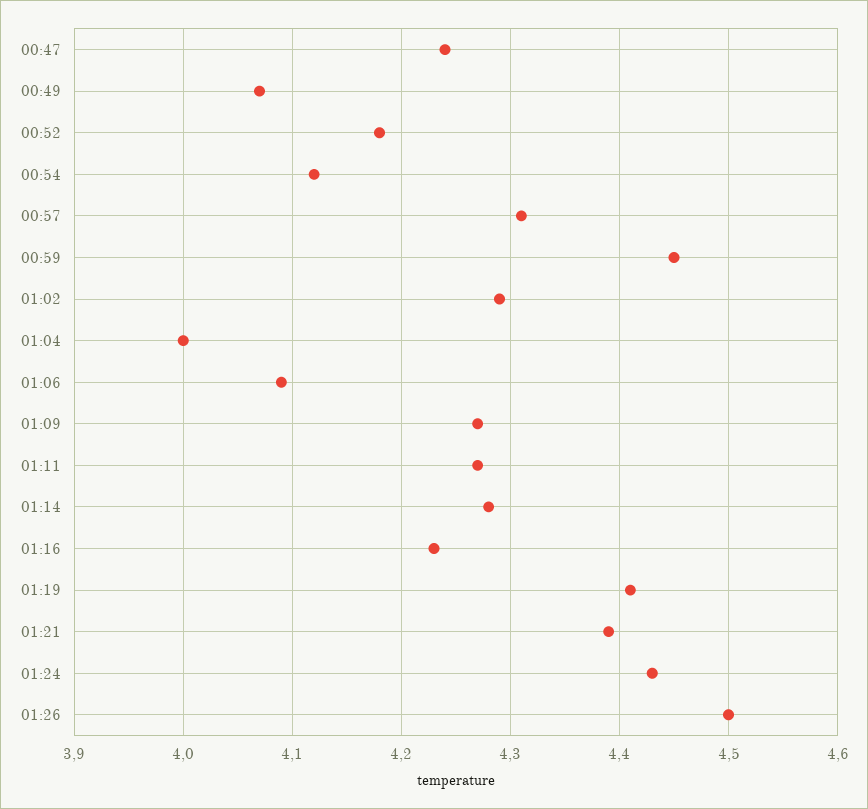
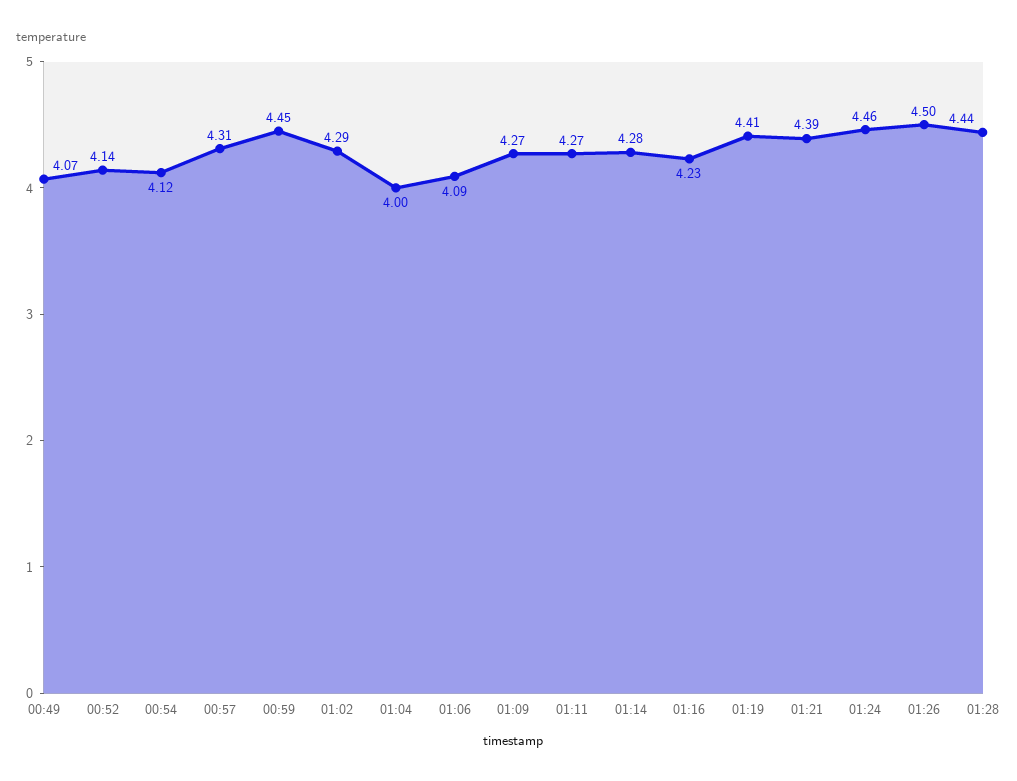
00:47: 4.24 -> none
00:52: 4.18 -> 4.14
01:24: 4.43 -> 4.46
01:28: none -> 4.44

